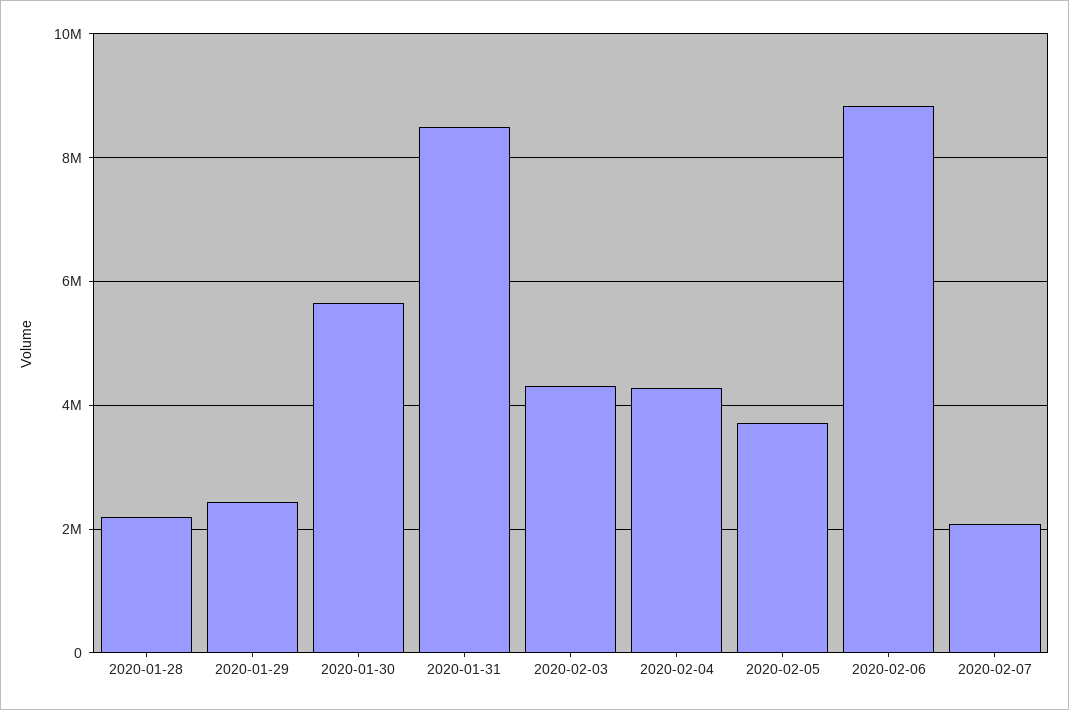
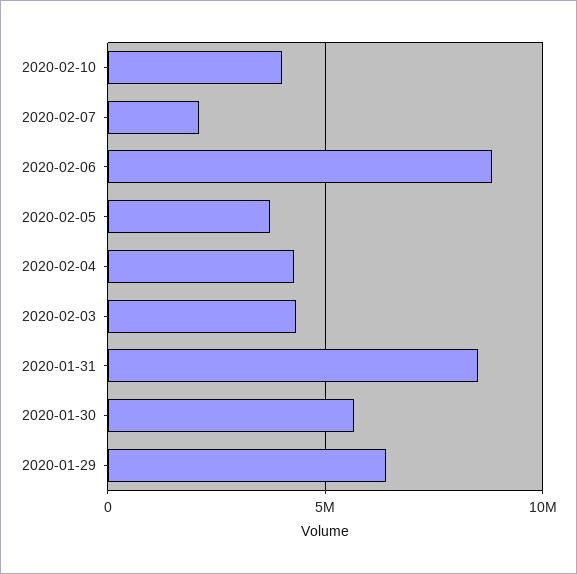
2020-01-28: 2200000 -> none
2020-01-29: 2400000 -> 6500000
2020-02-10: none -> 4000000

